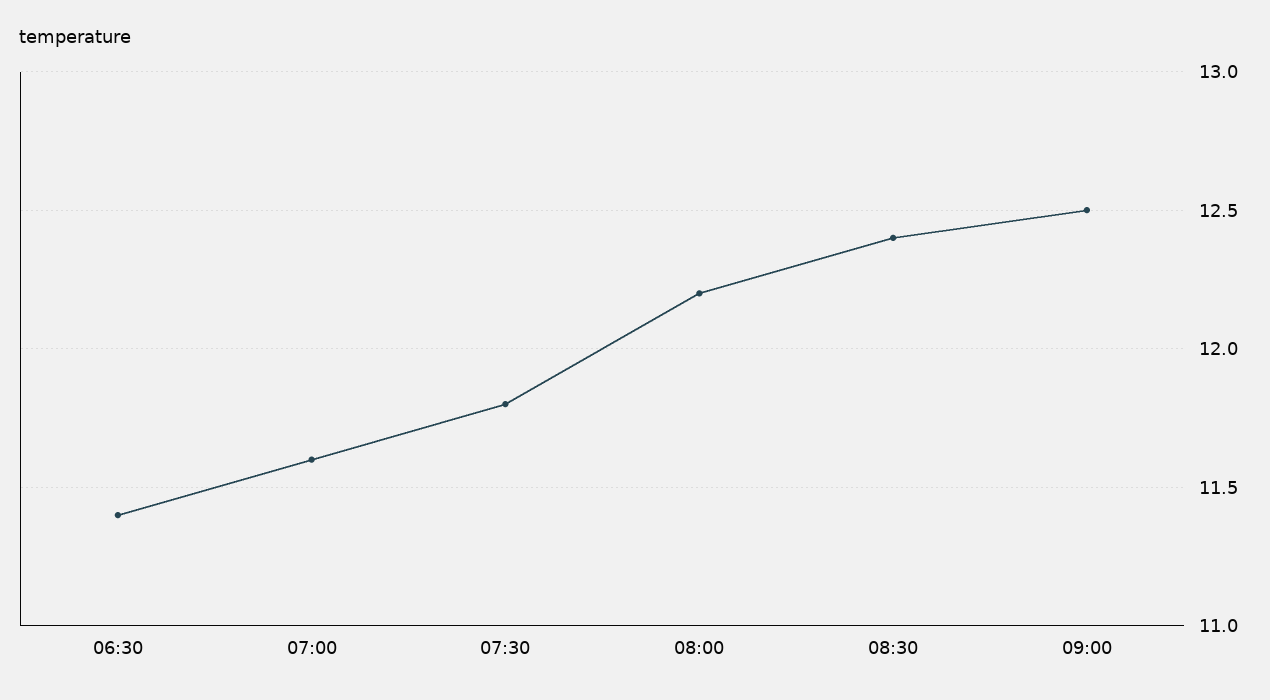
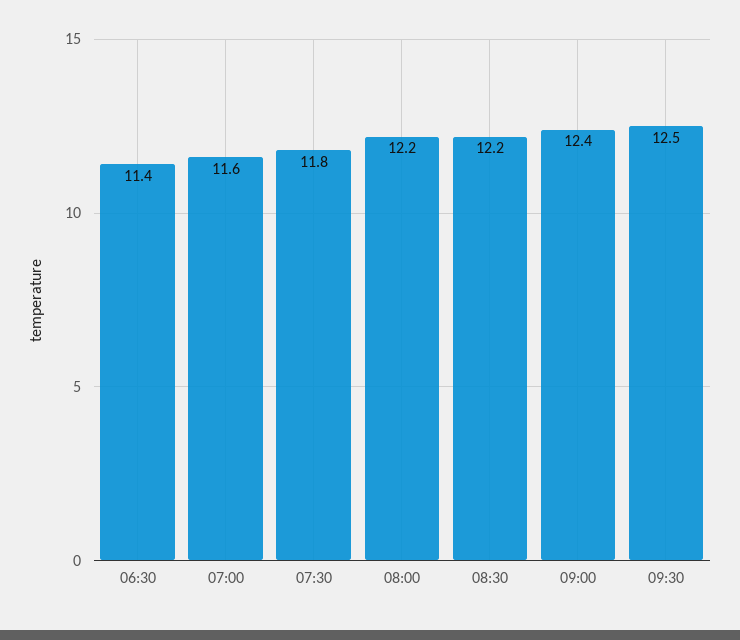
08:30: 12.4 -> 12.2
09:00: 12.5 -> 12.4
09:30: none -> 12.5

